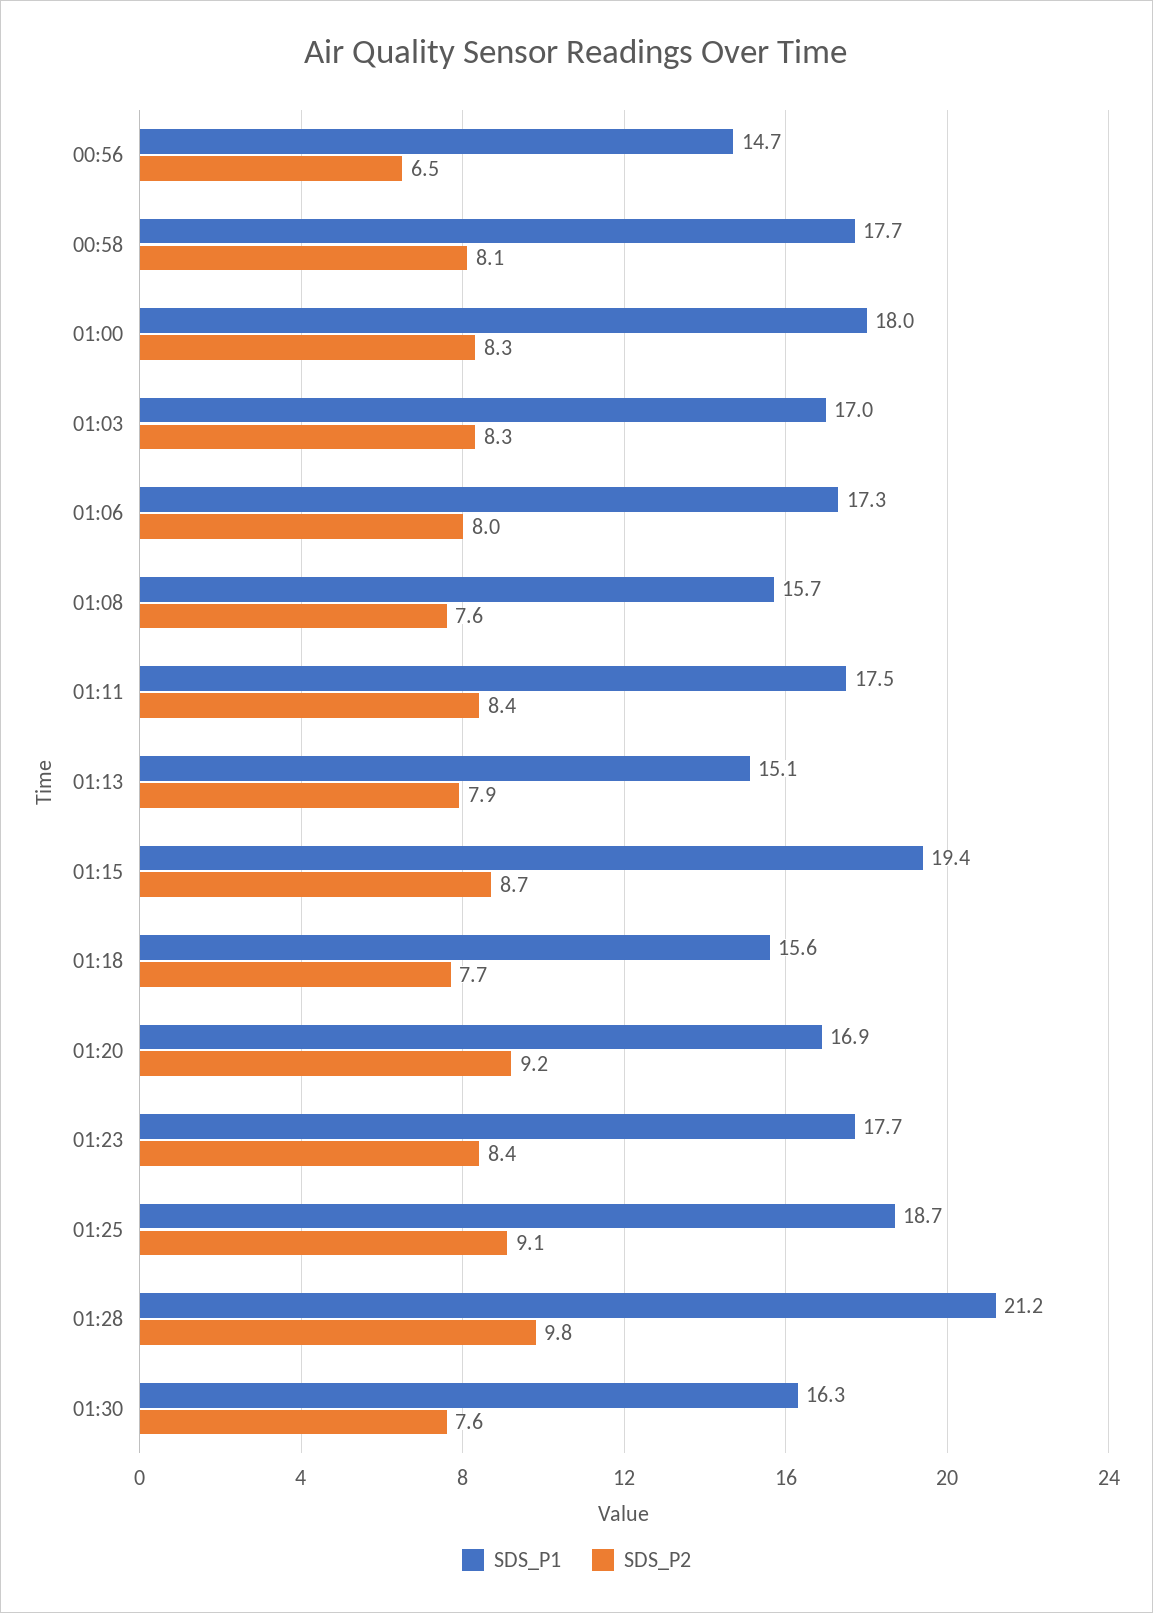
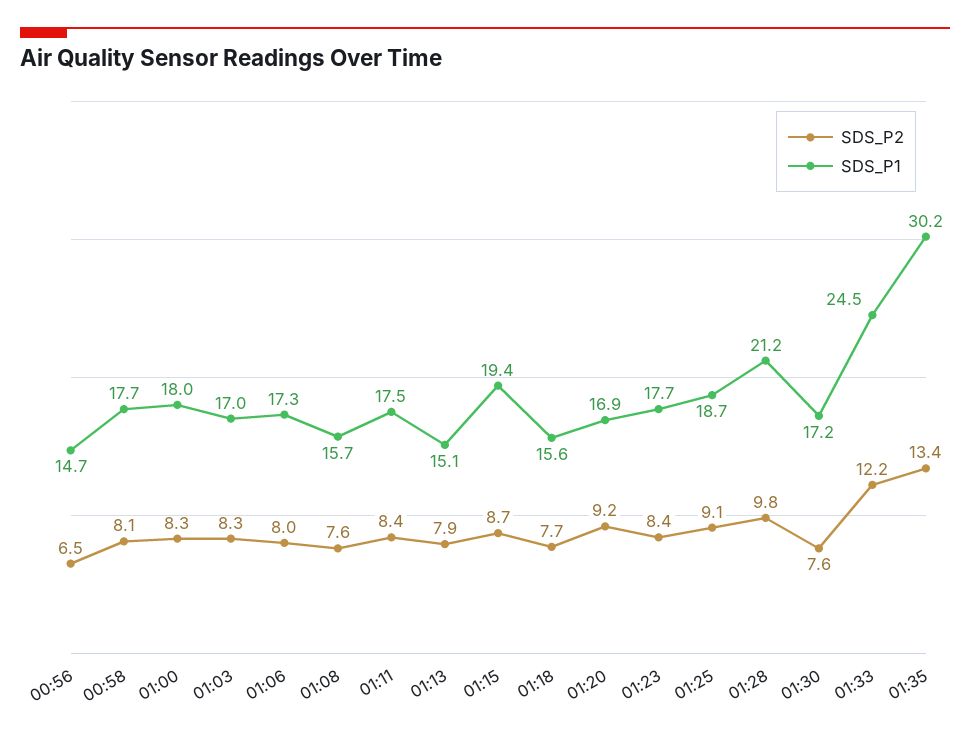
SDS_P1, 01:30: 16.3 -> 17.2
SDS_P2, 01:33: none -> 12.2
SDS_P1, 01:33: none -> 24.5
SDS_P2, 01:35: none -> 13.4
SDS_P1, 01:35: none -> 30.2

